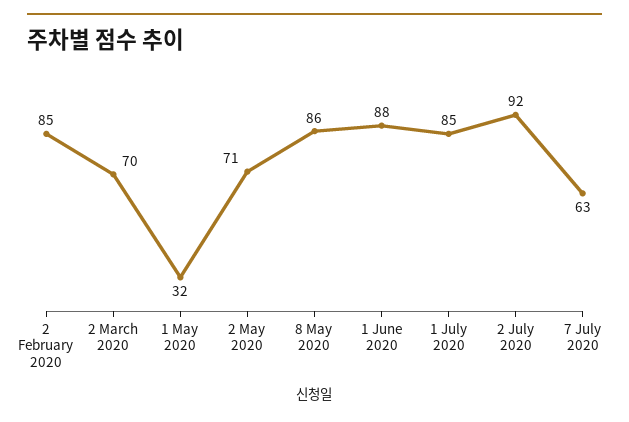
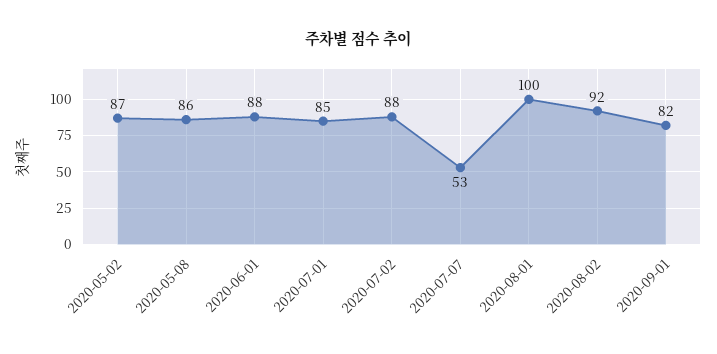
2 February 2020: 85 -> none
2 March 2020: 70 -> none
1 May 2020: 32 -> none
2 May 2020: 71 -> 87
2 July 2020: 92 -> 88
7 July 2020: 63 -> 53
2020-08-01: none -> 100
2020-08-02: none -> 92
2020-09-01: none -> 82

